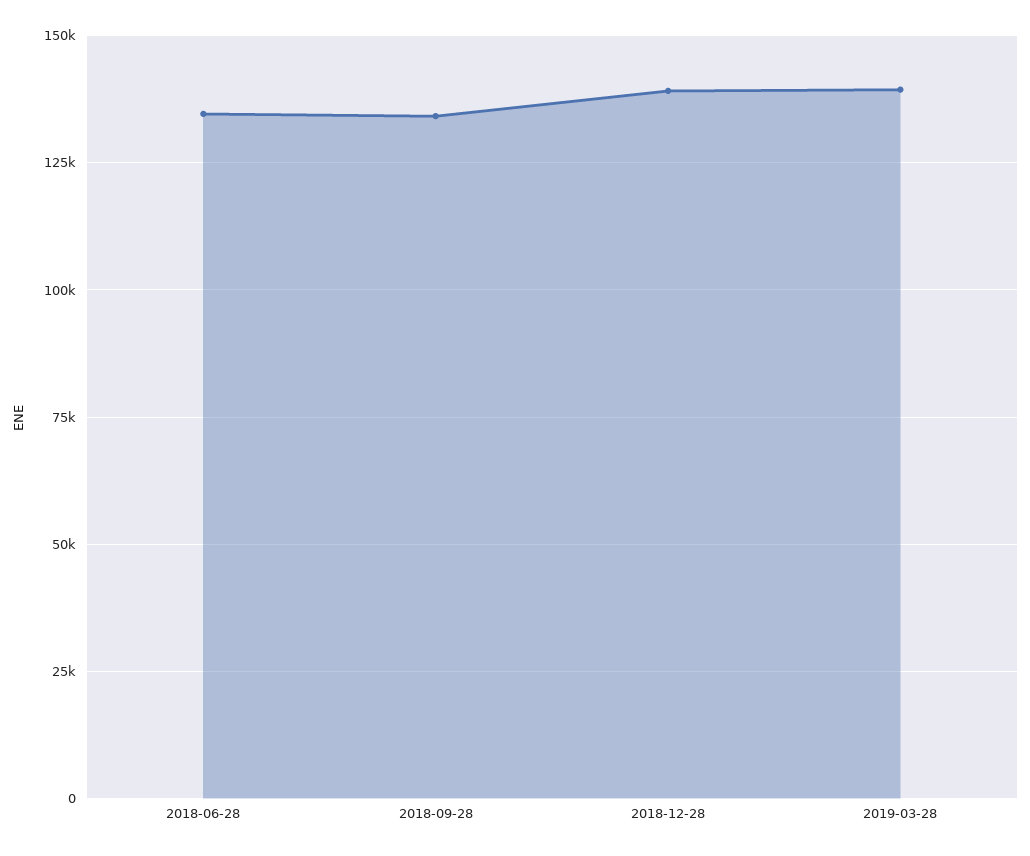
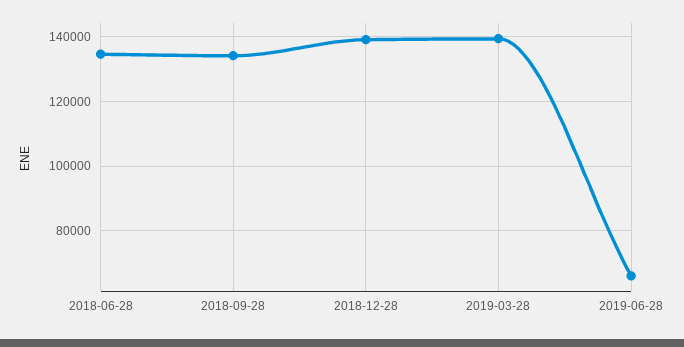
2019-06-28: none -> 66000

